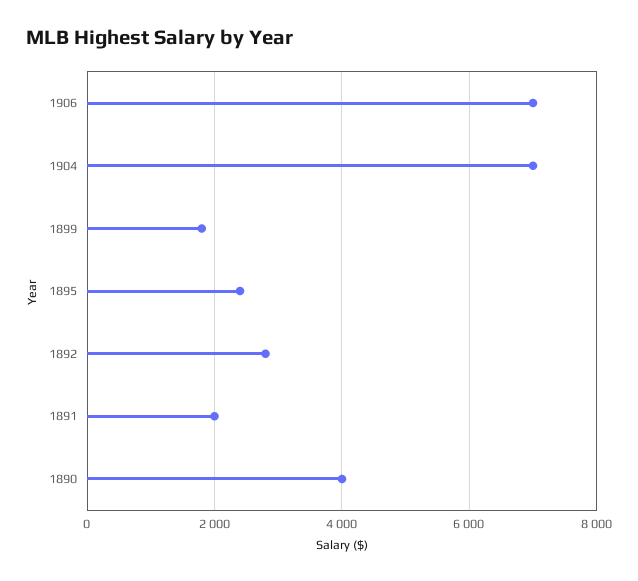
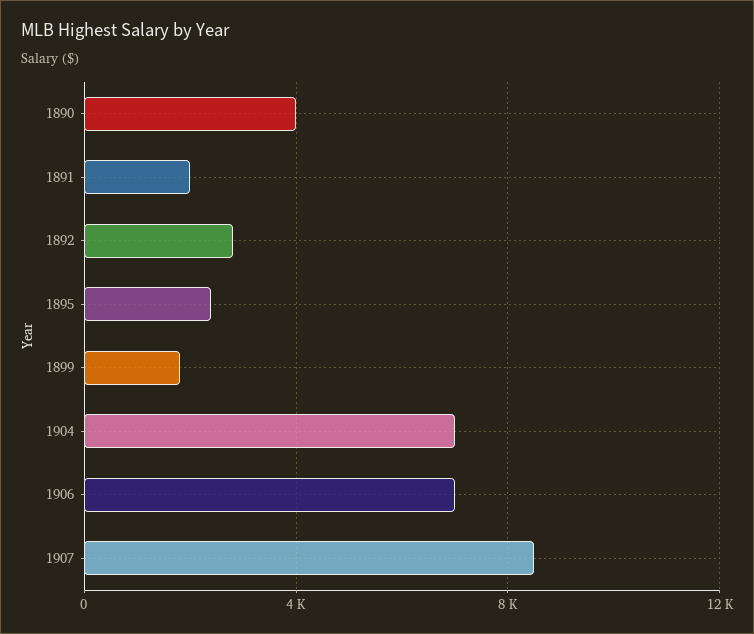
1907: none -> 8500

